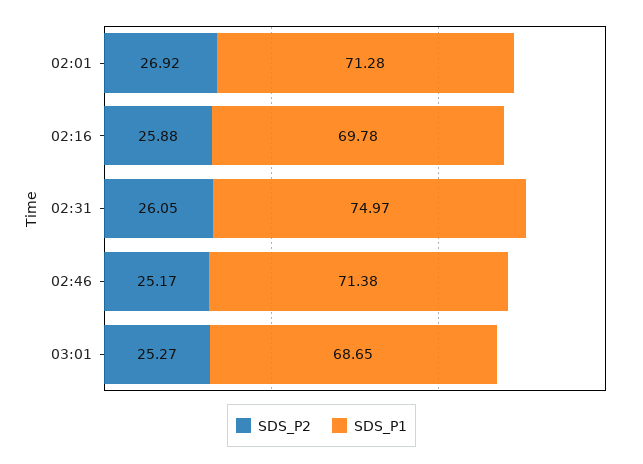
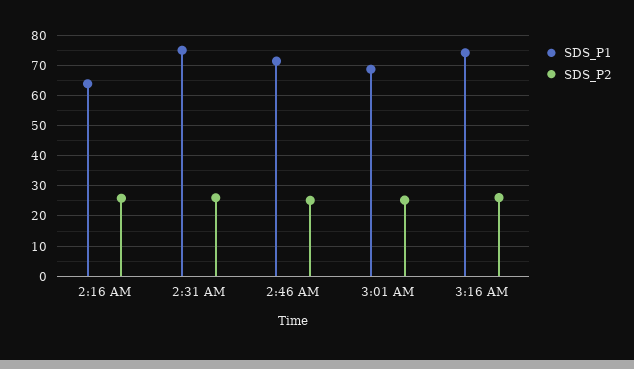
SDS_P2, 02:01: 26.92 -> none
SDS_P1, 02:01: 71.28 -> none
SDS_P1, 02:16: 69.78 -> 64
SDS_P1, 3:16 AM: none -> 74
SDS_P2, 3:16 AM: none -> 26

